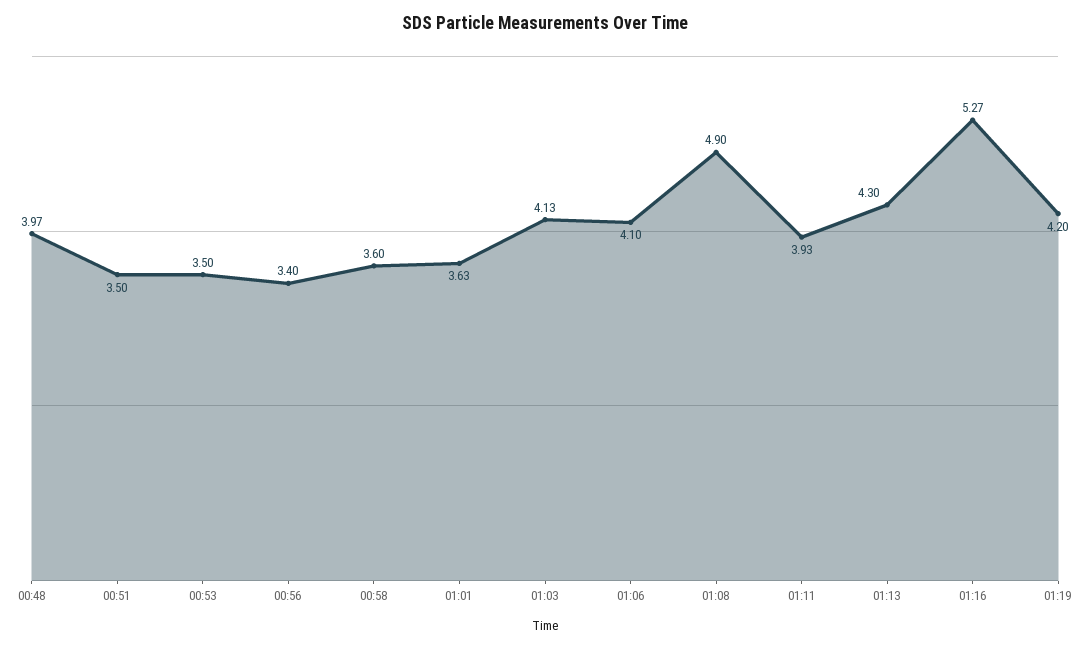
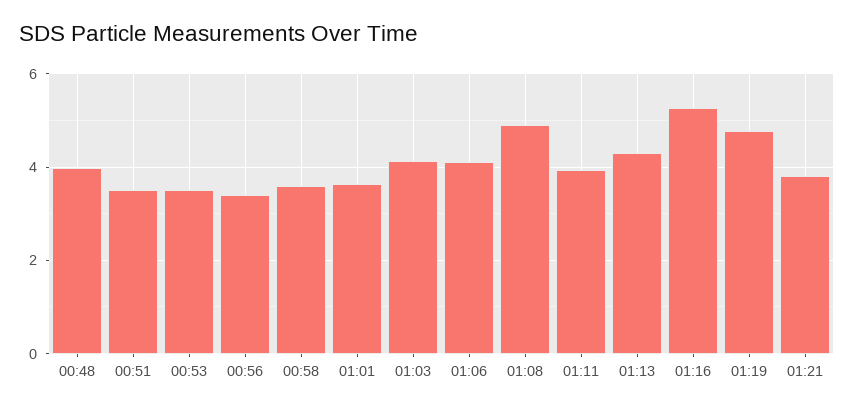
01:19: 4.2 -> 4.8
01:21: none -> 3.8

